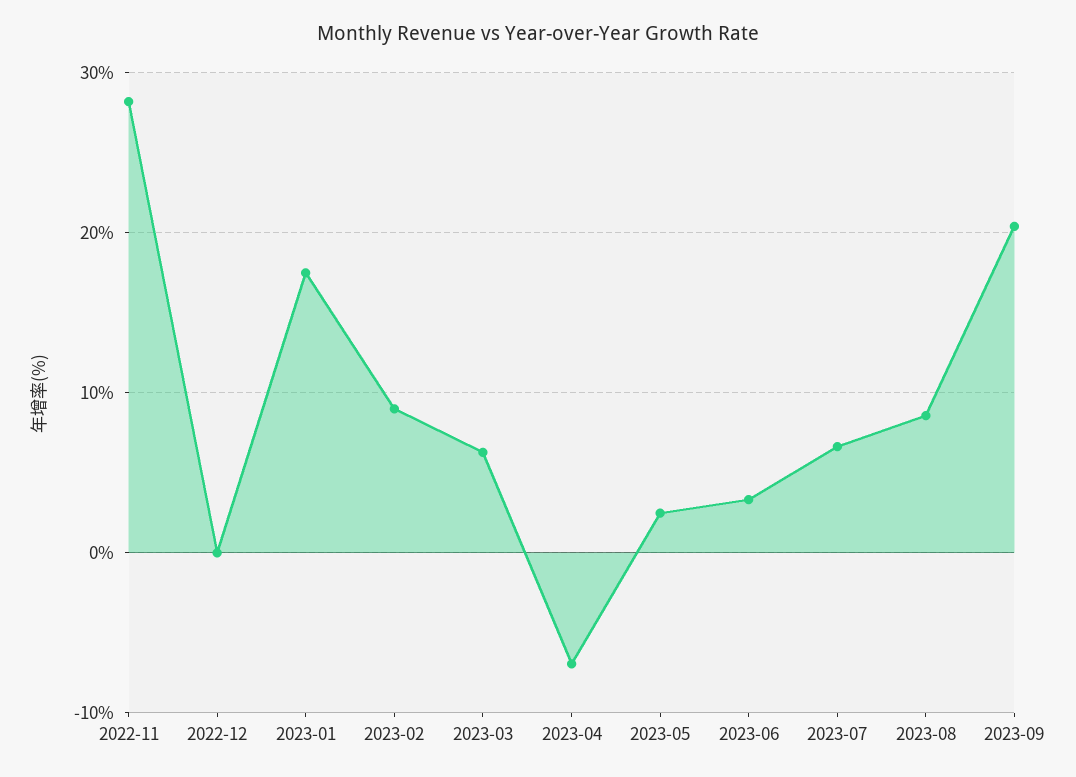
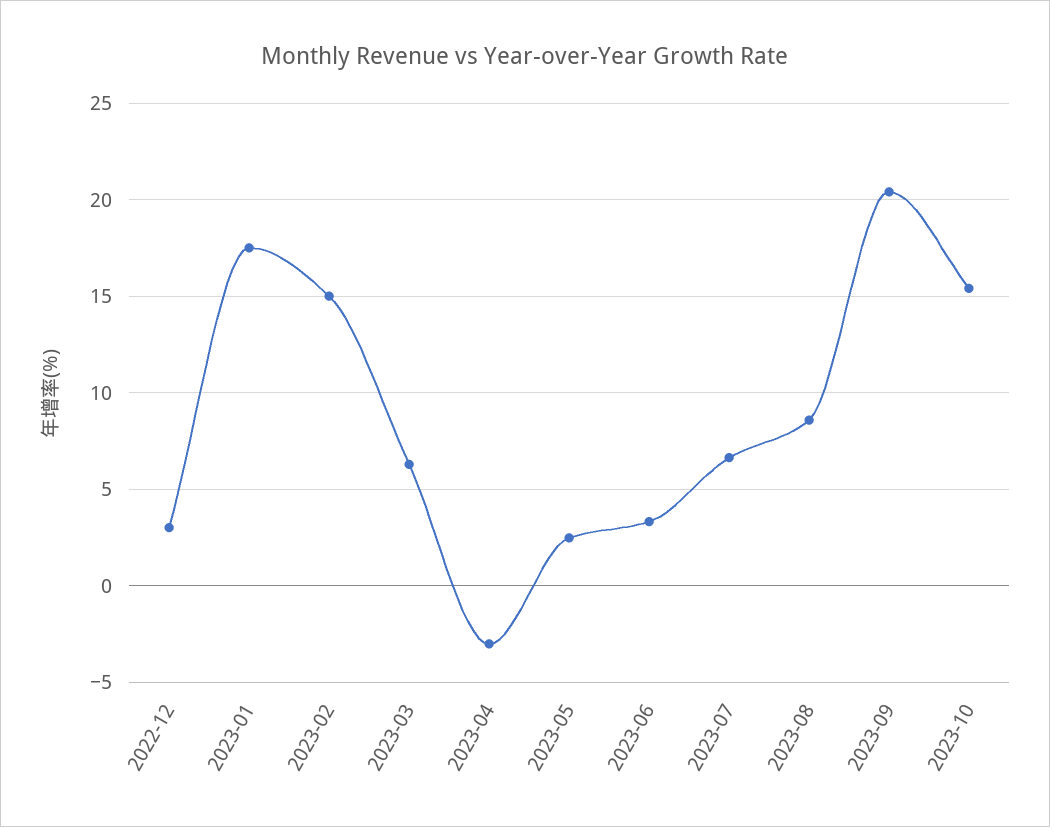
2022-11: 28 -> none
2022-12: 0 -> 3
2023-02: 9 -> 15
2023-04: -7 -> -3
2023-10: none -> 15.5

